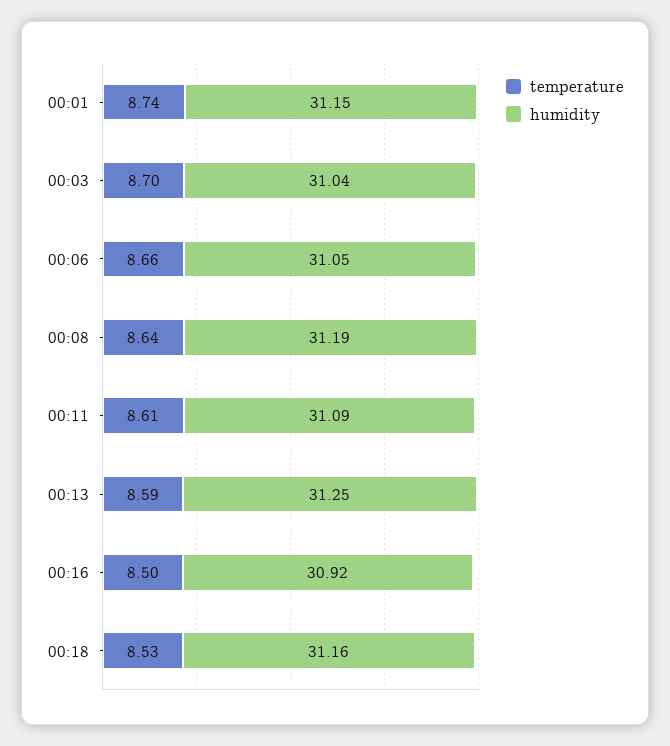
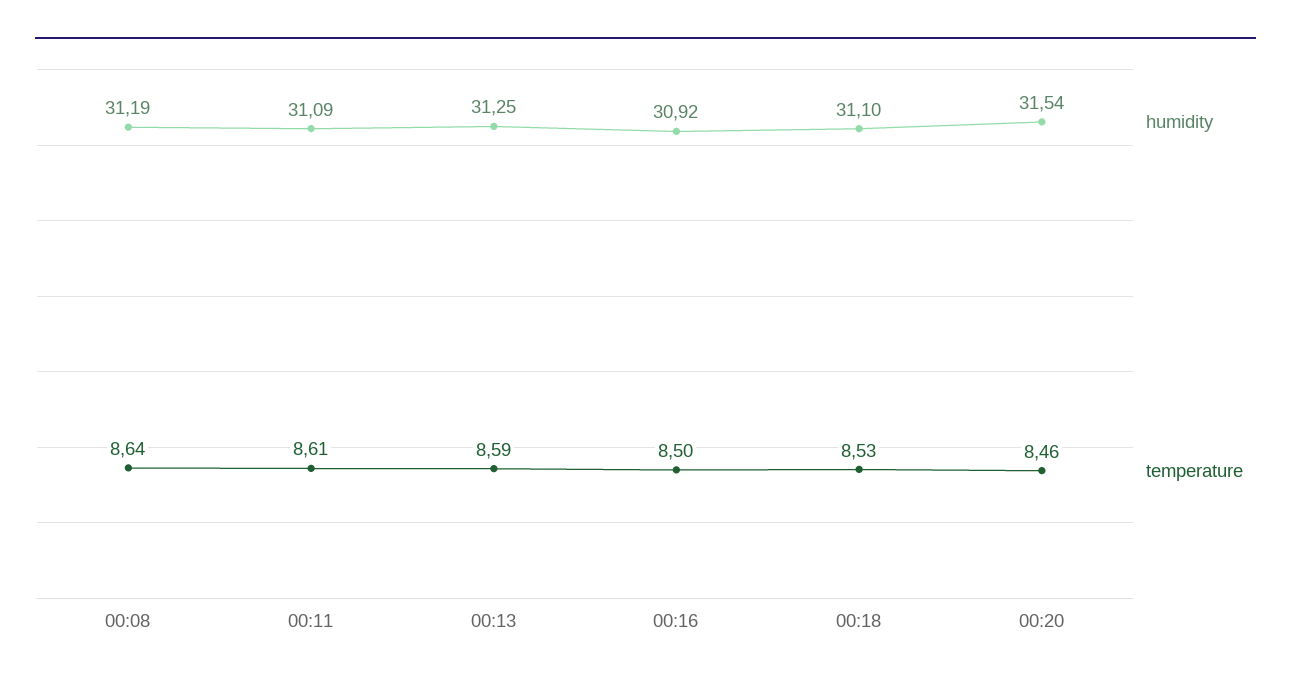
temperature, 00:01: 8.74 -> none
humidity, 00:01: 31.15 -> none
temperature, 00:03: 8.7 -> none
humidity, 00:03: 31.04 -> none
temperature, 00:06: 8.66 -> none
humidity, 00:06: 31.05 -> none
humidity, 00:18: 31.16 -> 31.1
humidity, 00:20: none -> 31.54
temperature, 00:20: none -> 8.46

